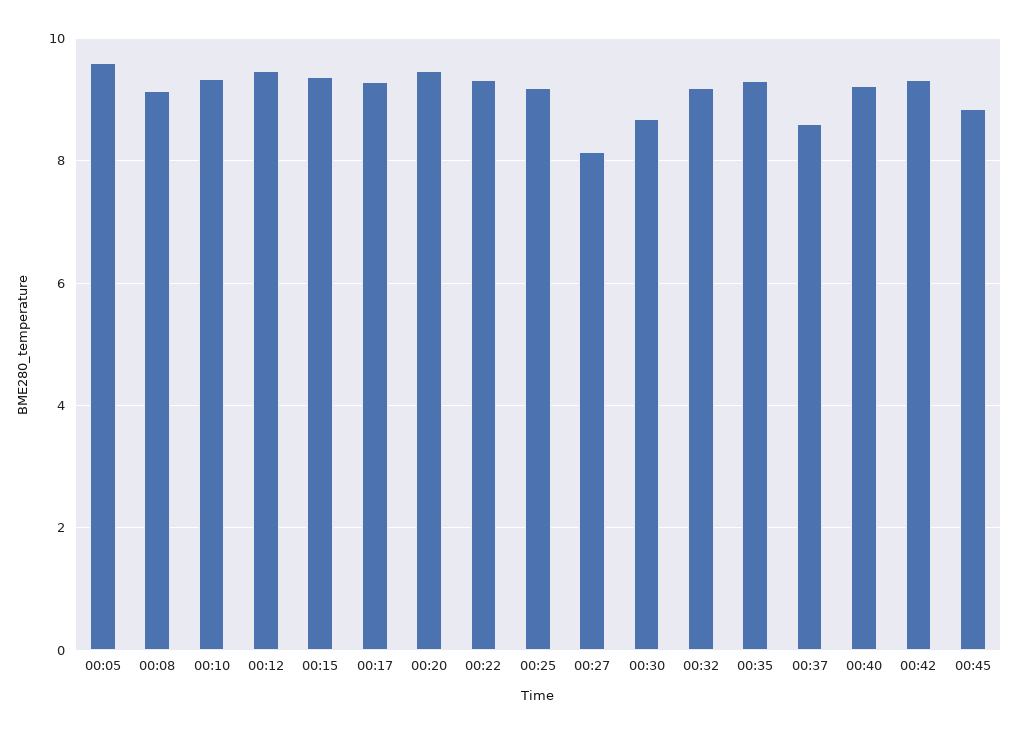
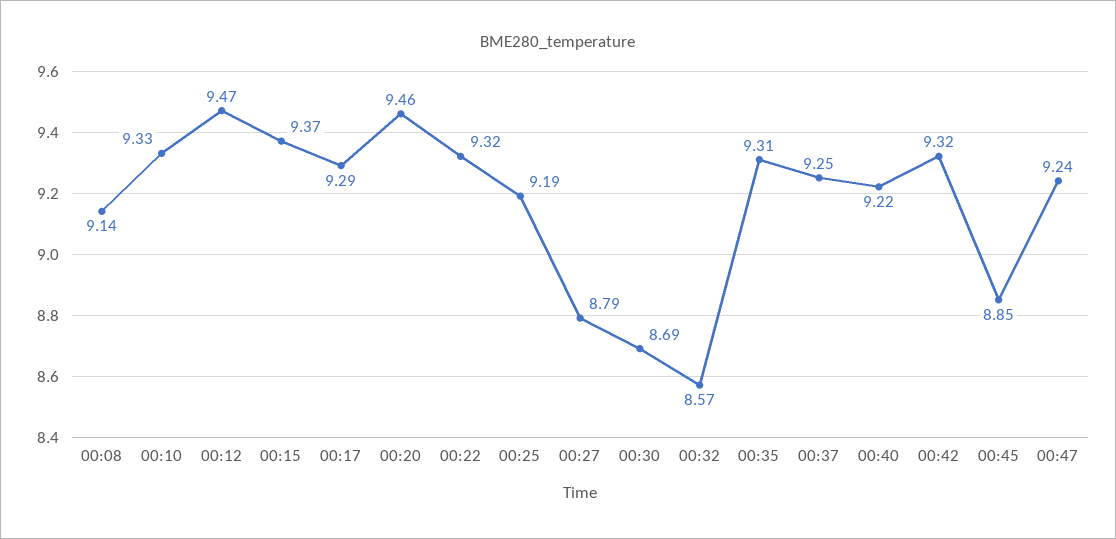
00:05: 9.6 -> none
00:27: 8.2 -> 8.79
00:32: 9.2 -> 8.57
00:37: 8.6 -> 9.25
00:47: none -> 9.24

